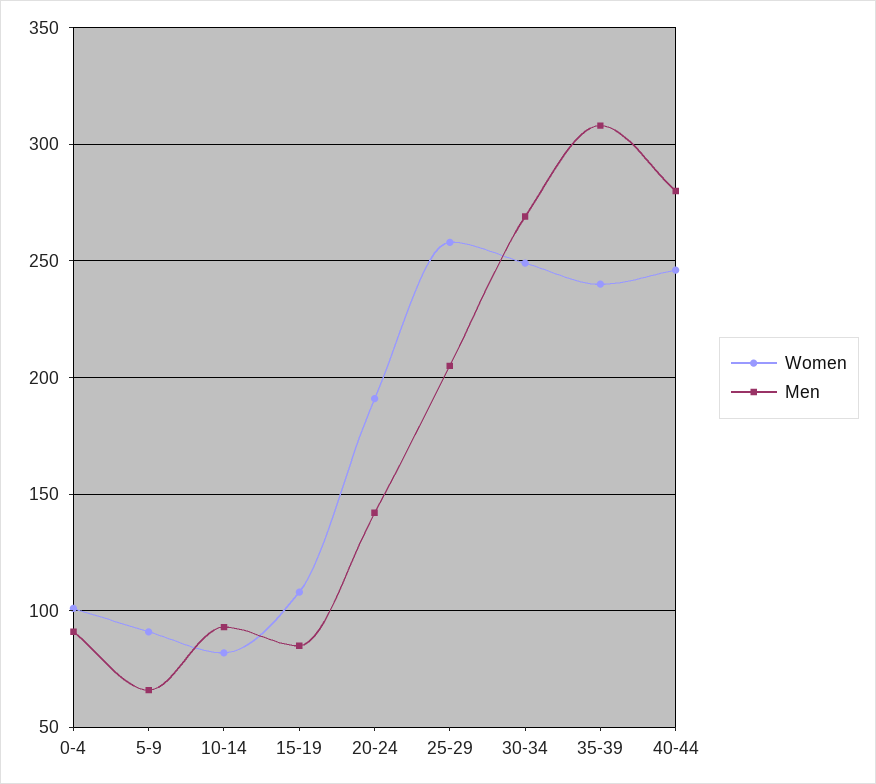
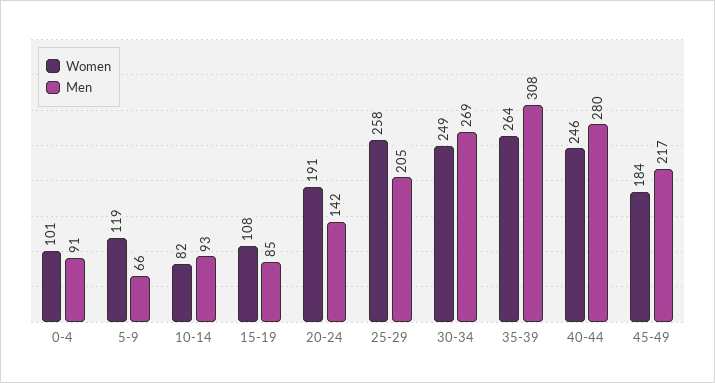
Women, 5-9: 90 -> 119
Women, 35-39: 240 -> 264
Women, 45-49: none -> 184
Men, 45-49: none -> 217

